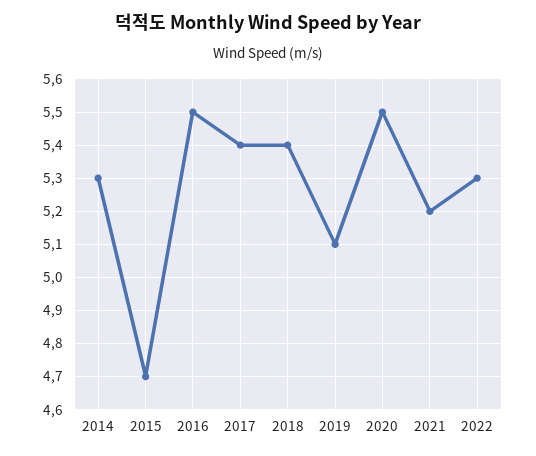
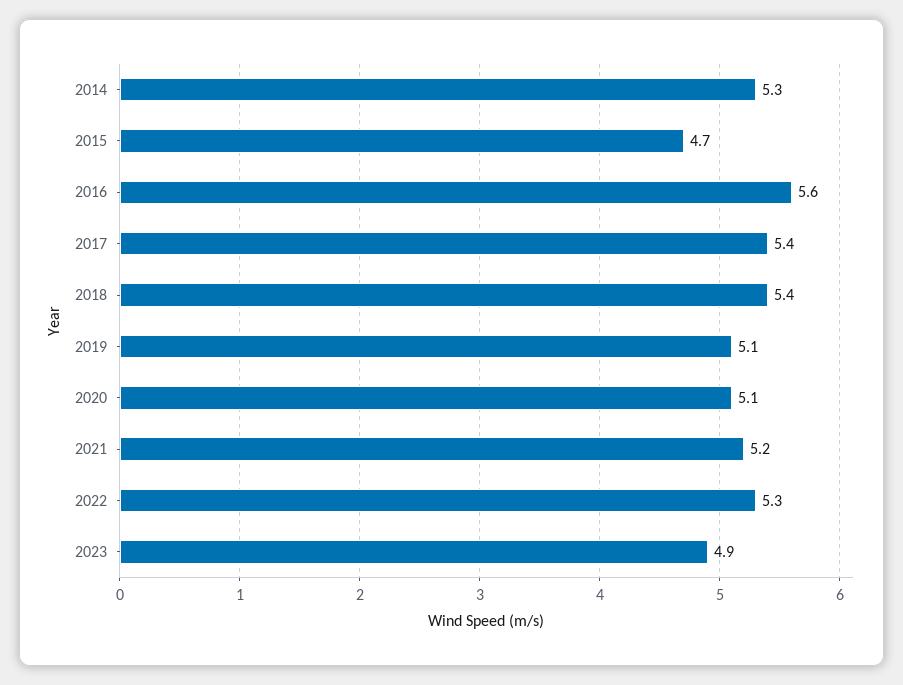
2016: 5.5 -> 5.6
2020: 5.5 -> 5.1
2023: none -> 4.9

